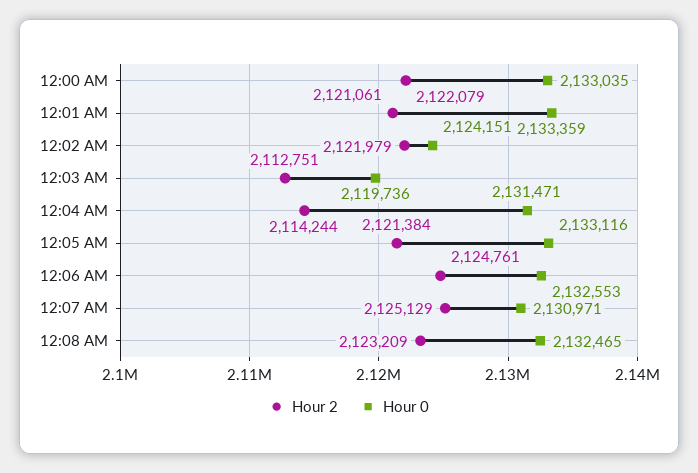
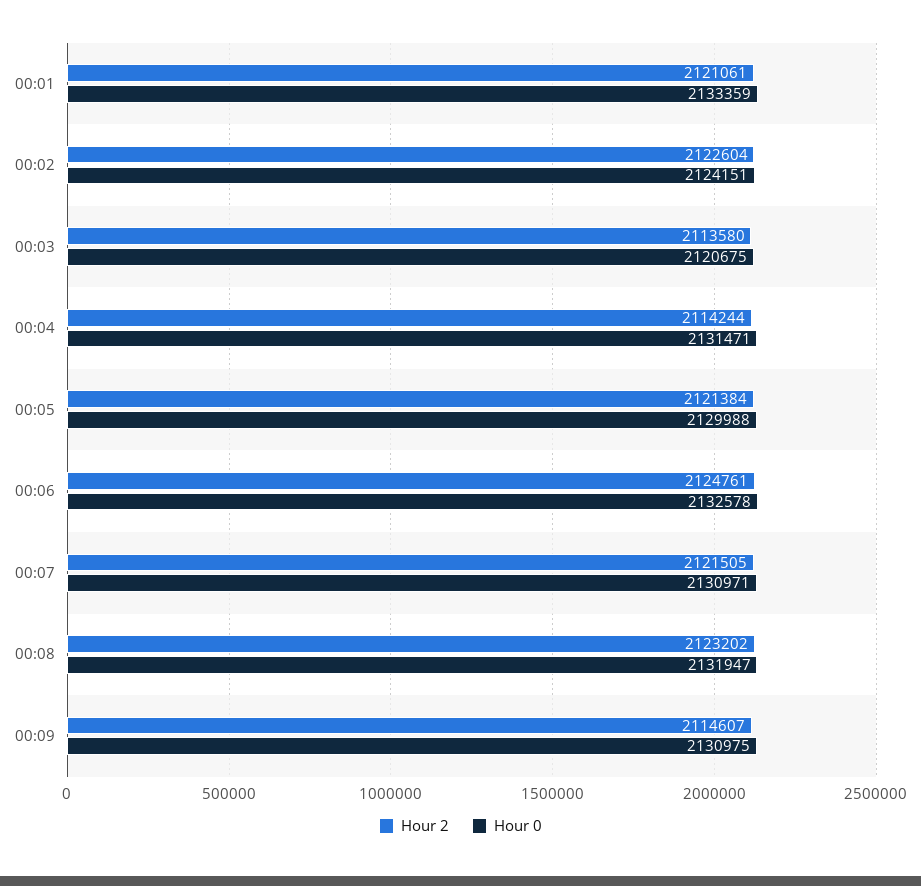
Hour 2, 12:00 AM: 2122079 -> none
Hour 0, 12:00 AM: 2133035 -> none
Hour 2, 12:02 AM: 2121979 -> 2122604
Hour 2, 12:03 AM: 2112751 -> 2113580
Hour 0, 12:03 AM: 2119736 -> 2120675
Hour 0, 12:05 AM: 2133116 -> 2129988
Hour 0, 12:06 AM: 2132553 -> 2132578
Hour 2, 12:07 AM: 2125129 -> 2121505
Hour 2, 12:08 AM: 2123209 -> 2123202
Hour 0, 12:08 AM: 2132465 -> 2131947
Hour 2, 00:09: none -> 2114607
Hour 0, 00:09: none -> 2130975

